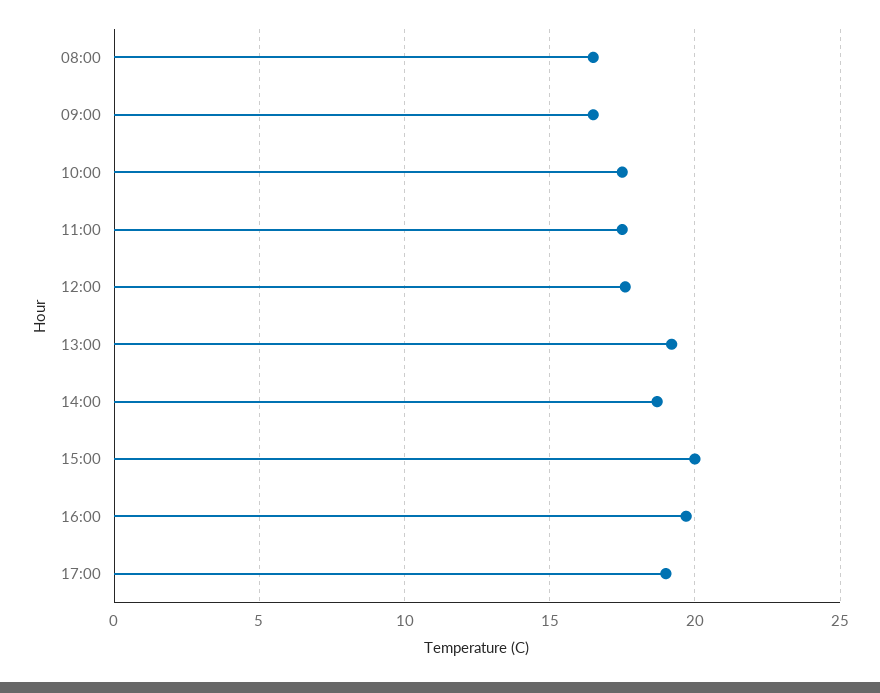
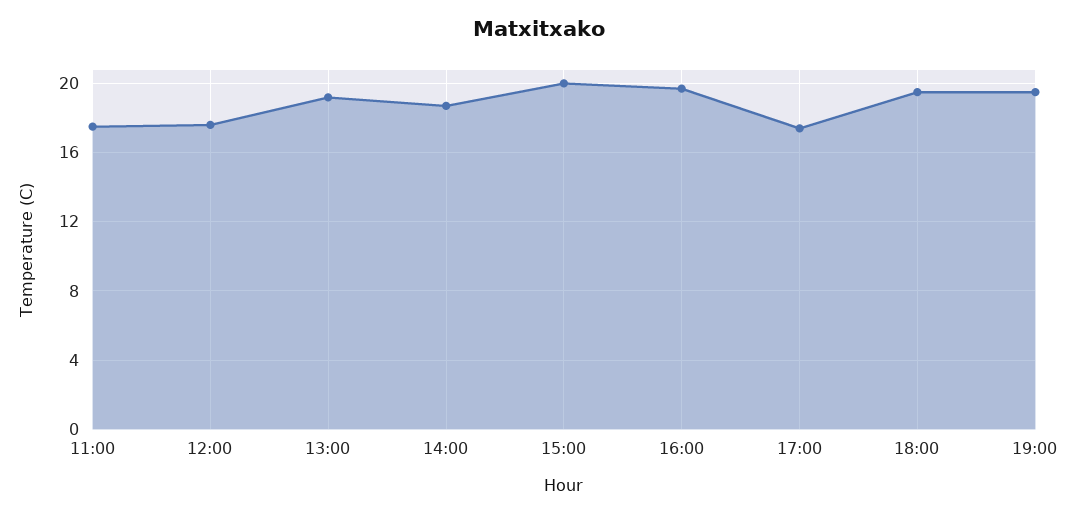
08:00: 16.5 -> none
09:00: 16.5 -> none
10:00: 17.5 -> none
17:00: 19 -> 17.5
18:00: none -> 19.5
19:00: none -> 19.5

